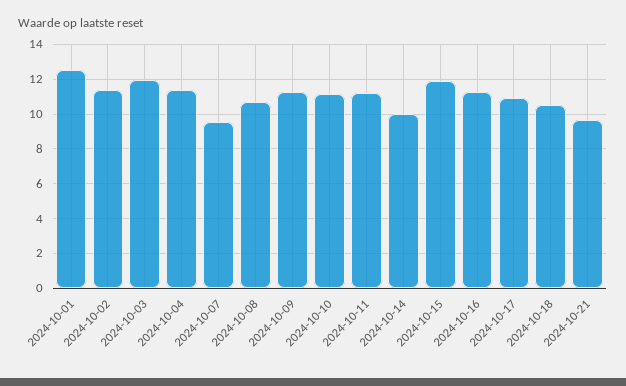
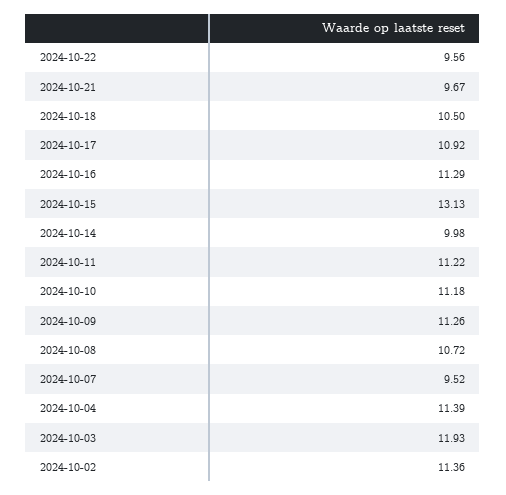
2024-10-01: 12.5 -> none
2024-10-15: 12 -> 13.13
2024-10-22: none -> 9.56

